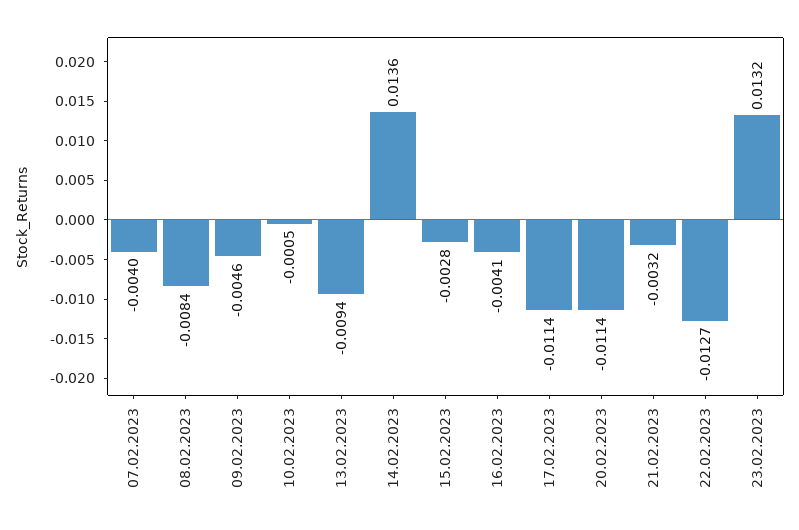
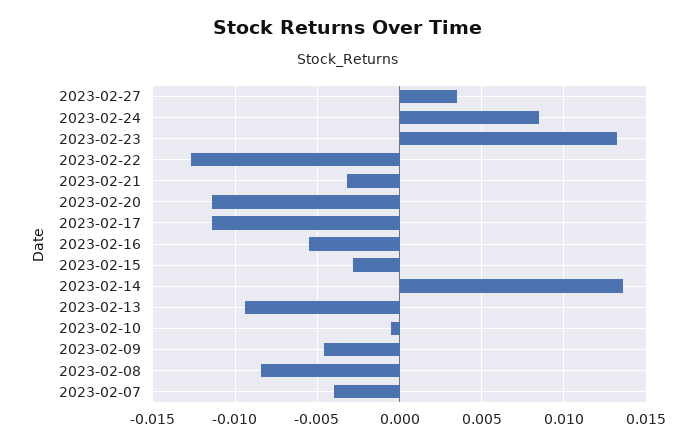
16.02.2023: -0.0041 -> -0.0055
2023-02-27: none -> 0.0035
2023-02-24: none -> 0.0085

